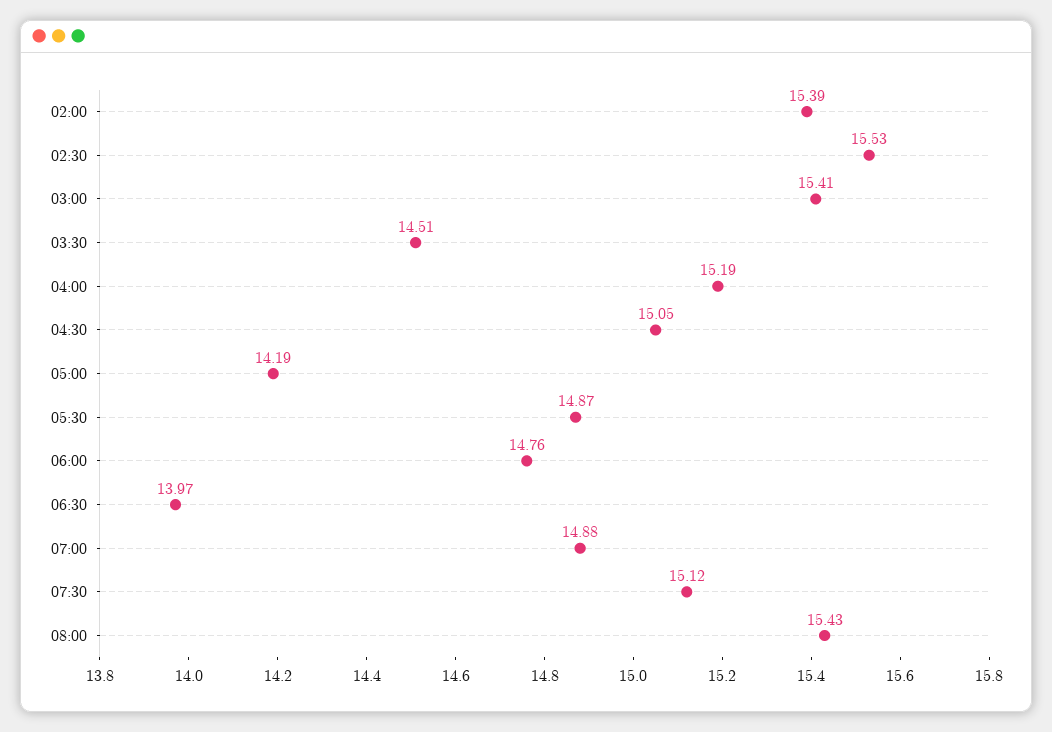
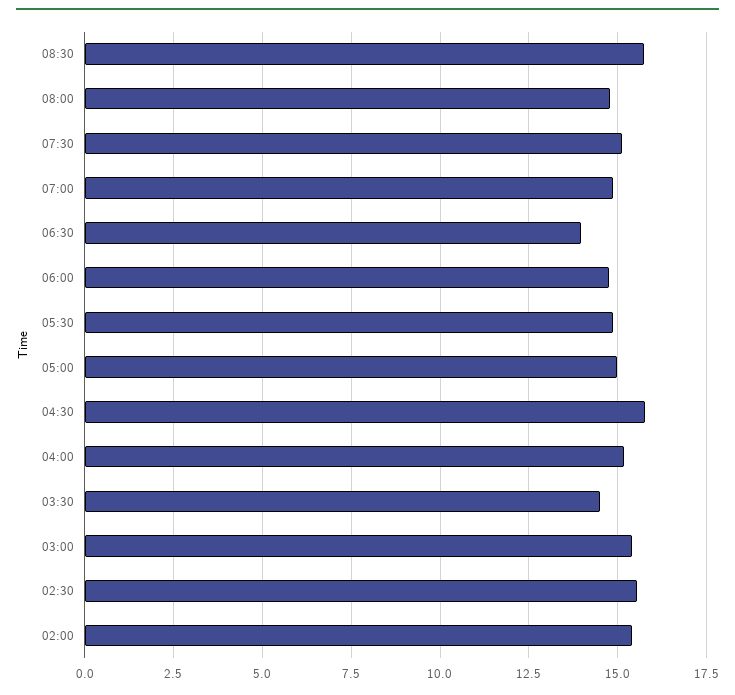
04:30: 15.05 -> 15.75
05:00: 14.19 -> 15
08:00: 15.43 -> 14.75
08:30: none -> 15.75

